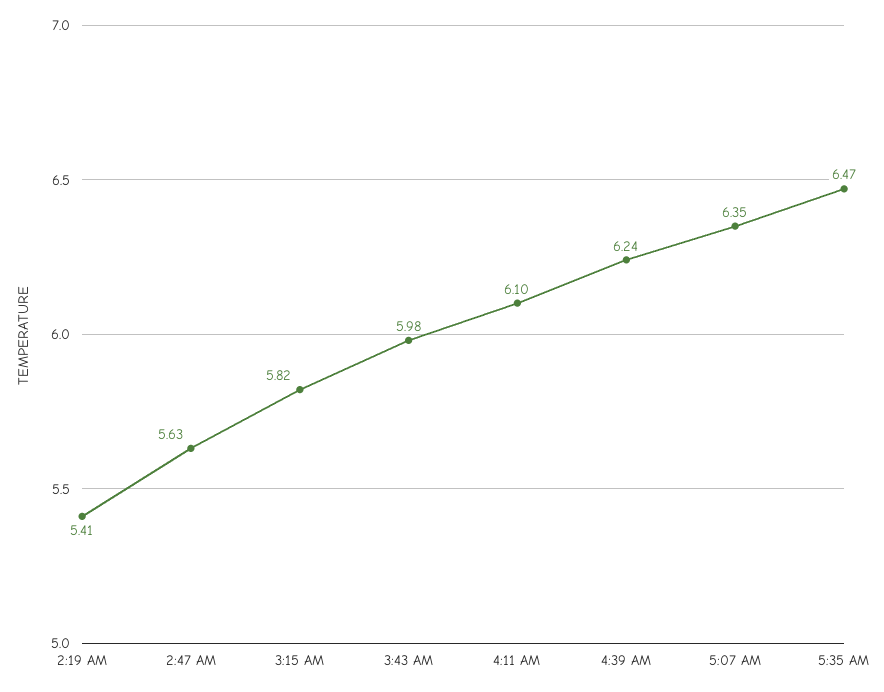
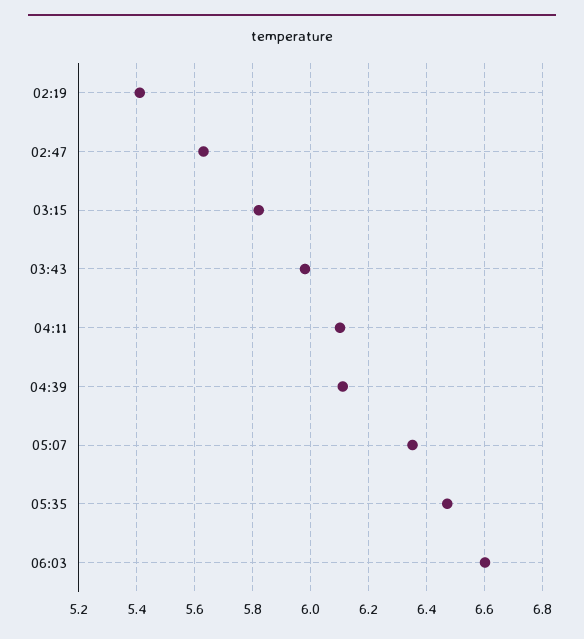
4:39 AM: 6.24 -> 6.1
06:03: none -> 6.6

